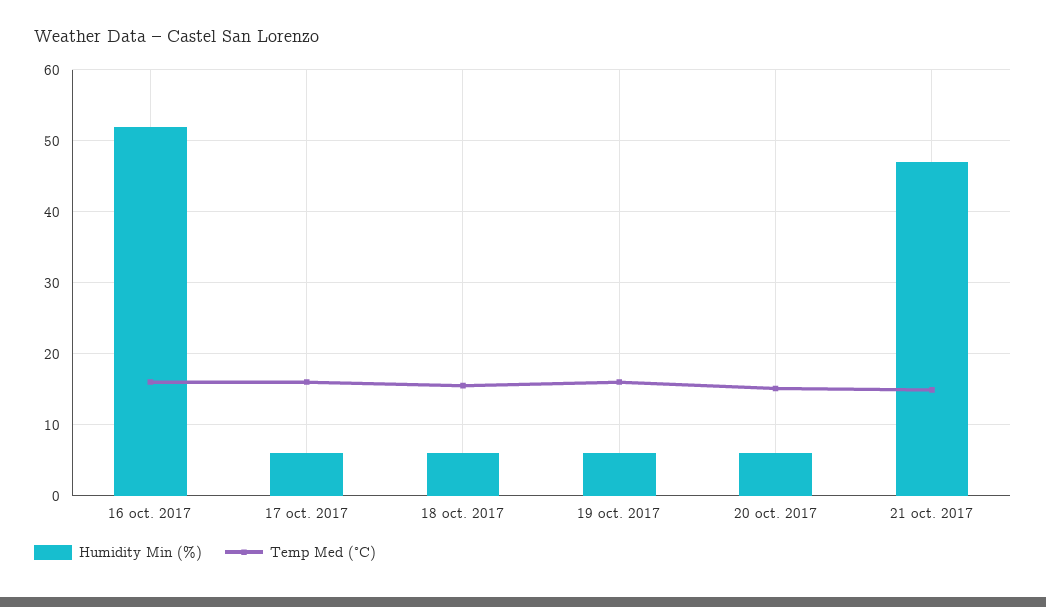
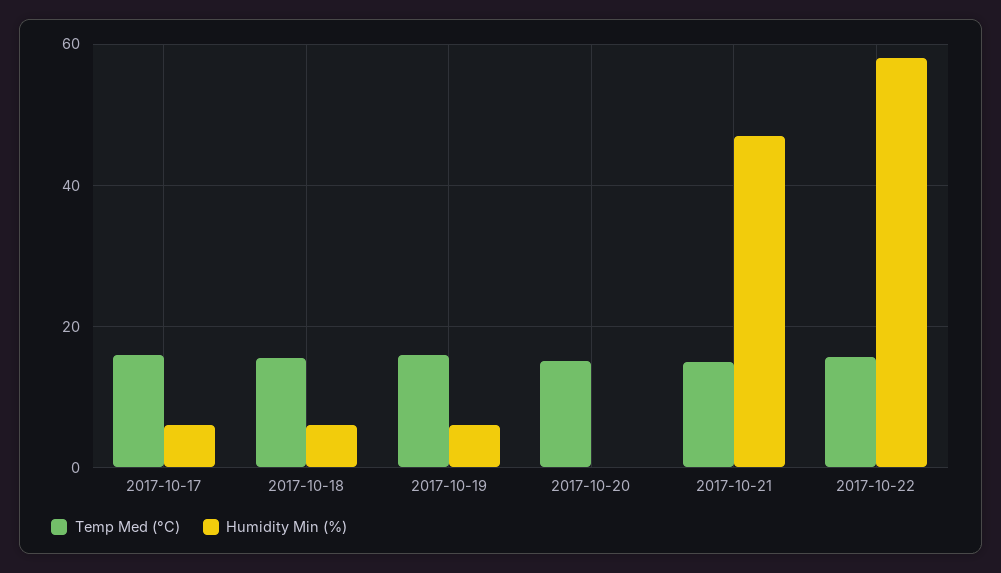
Humidity Min (%), 16 oct. 2017: 52 -> none
Temp Med (°C), 16 oct. 2017: 16 -> none
Humidity Min (%), 20 oct. 2017: 6 -> 0
Temp Med (°C), 2017-10-22: none -> 16
Humidity Min (%), 2017-10-22: none -> 58

